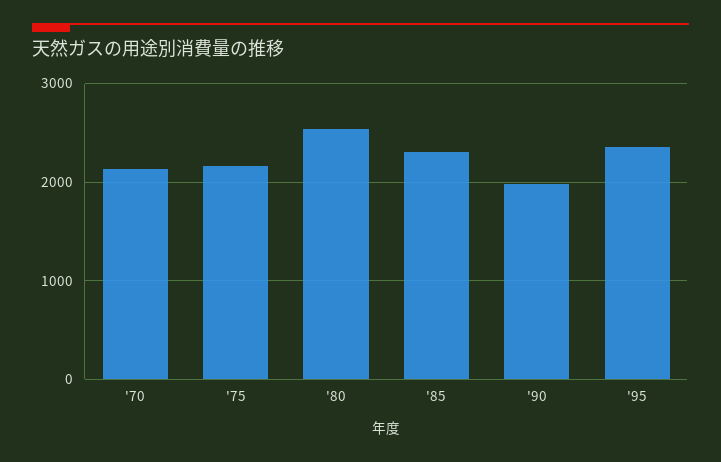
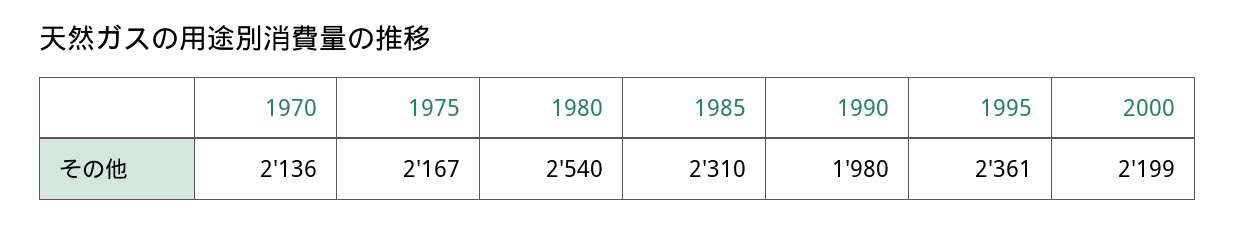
2000: none -> 2199

